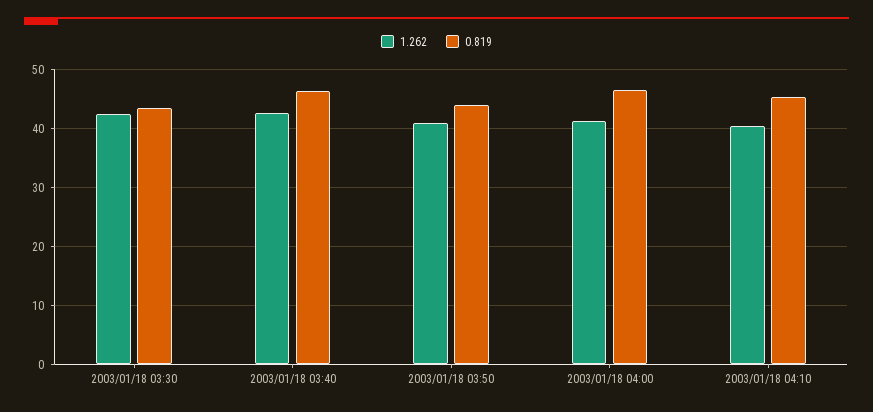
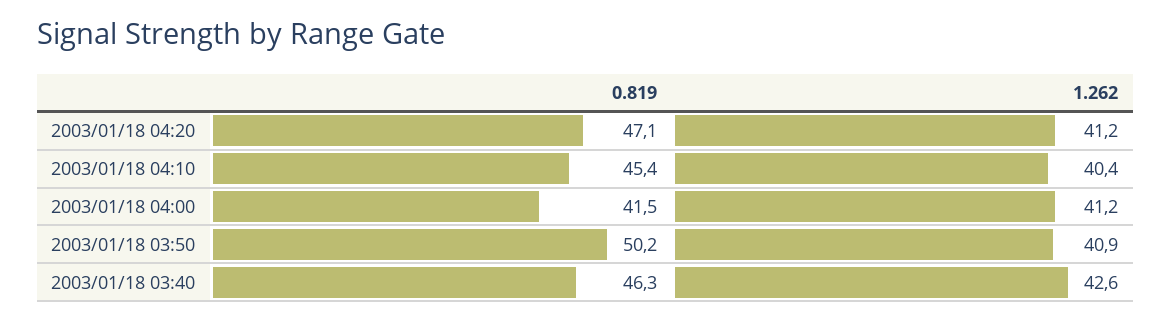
1.262, 2003/01/18 03:30: 42 -> none
0.819, 2003/01/18 03:30: 44 -> none
0.819, 2003/01/18 03:50: 44 -> 50.2
0.819, 2003/01/18 04:00: 46 -> 41.5
0.819, 2003/01/18 04:20: none -> 47.1
1.262, 2003/01/18 04:20: none -> 41.2

